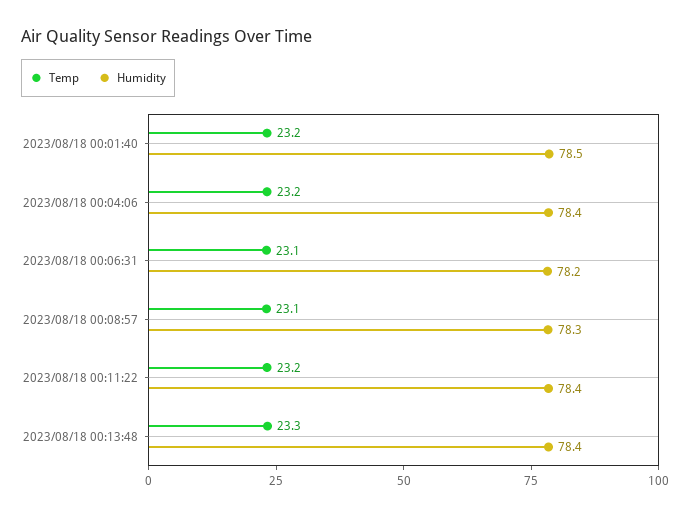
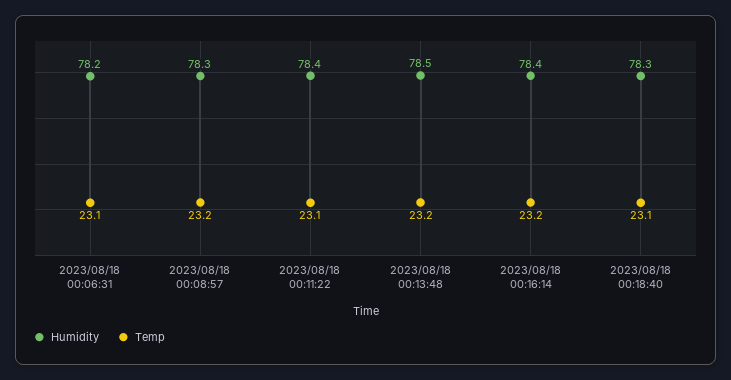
Temp, 2023/08/18 00:01:40: 23.2 -> none
Humidity, 2023/08/18 00:01:40: 78.5 -> none
Temp, 2023/08/18 00:04:06: 23.2 -> none
Humidity, 2023/08/18 00:04:06: 78.4 -> none
Temp, 2023/08/18 00:08:57: 23.1 -> 23.2
Temp, 2023/08/18 00:11:22: 23.2 -> 23.1
Temp, 2023/08/18 00:13:48: 23.3 -> 23.2
Humidity, 2023/08/18 00:13:48: 78.4 -> 78.5
Humidity, 2023/08/18 00:16:14: none -> 78.4
Temp, 2023/08/18 00:16:14: none -> 23.2
Humidity, 2023/08/18 00:18:40: none -> 78.3
Temp, 2023/08/18 00:18:40: none -> 23.1

